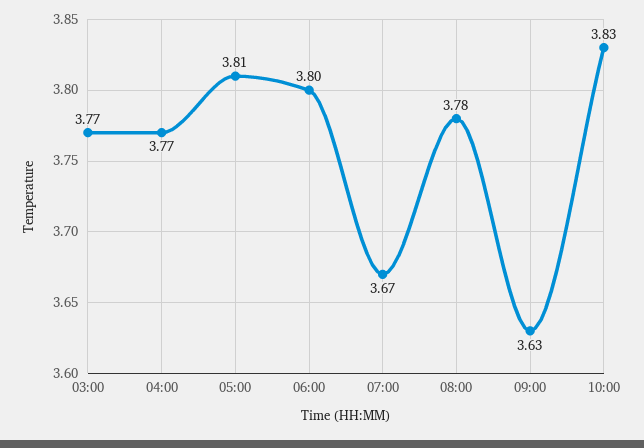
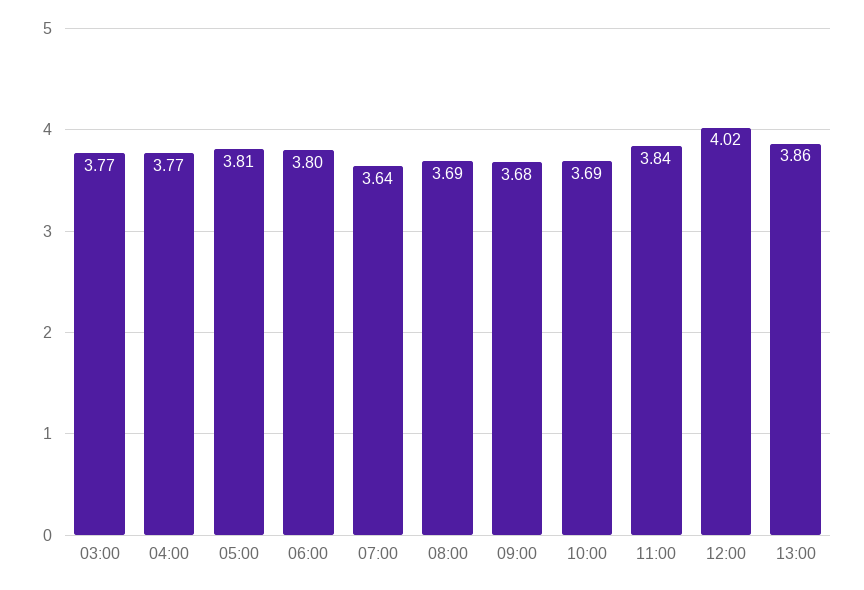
07:00: 3.67 -> 3.64
08:00: 3.78 -> 3.69
09:00: 3.63 -> 3.68
10:00: 3.83 -> 3.69
11:00: none -> 3.84
12:00: none -> 4.02
13:00: none -> 3.86

